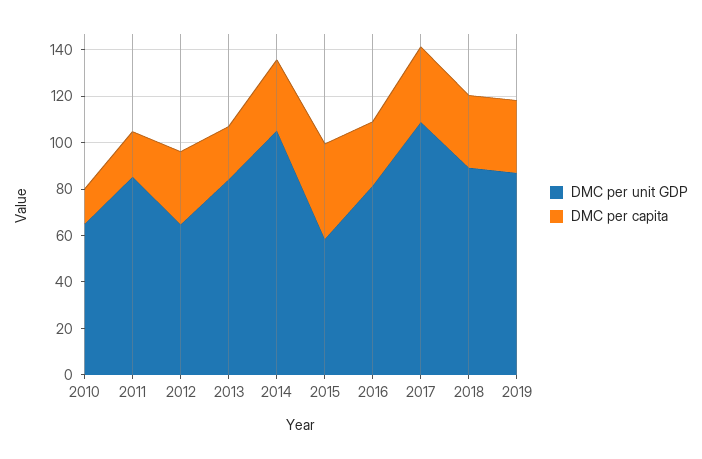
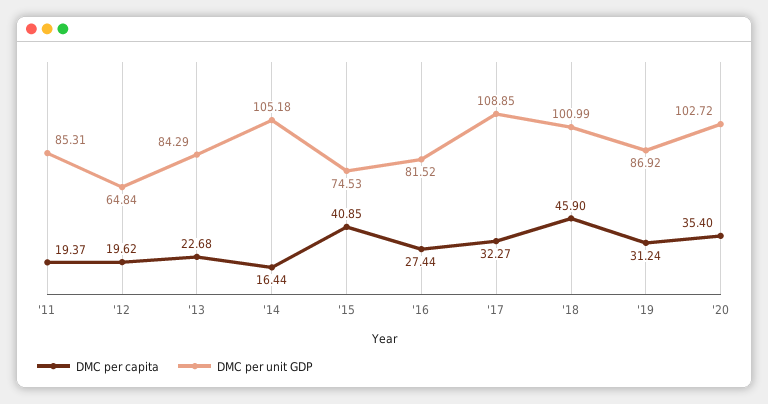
DMC per unit GDP, 2010: 65 -> none
DMC per capita, 2010: 15 -> none
DMC per capita, 2012: 30 -> 19.62
DMC per capita, 2014: 30 -> 16.44
DMC per unit GDP, 2015: 60 -> 74.53
DMC per unit GDP, 2018: 90 -> 100.99
DMC per capita, 2018: 30 -> 45.9
DMC per capita, '20: none -> 35.4
DMC per unit GDP, '20: none -> 102.72

